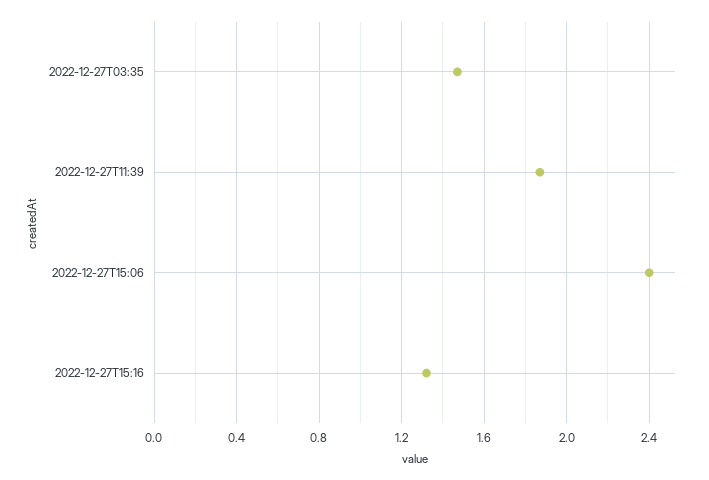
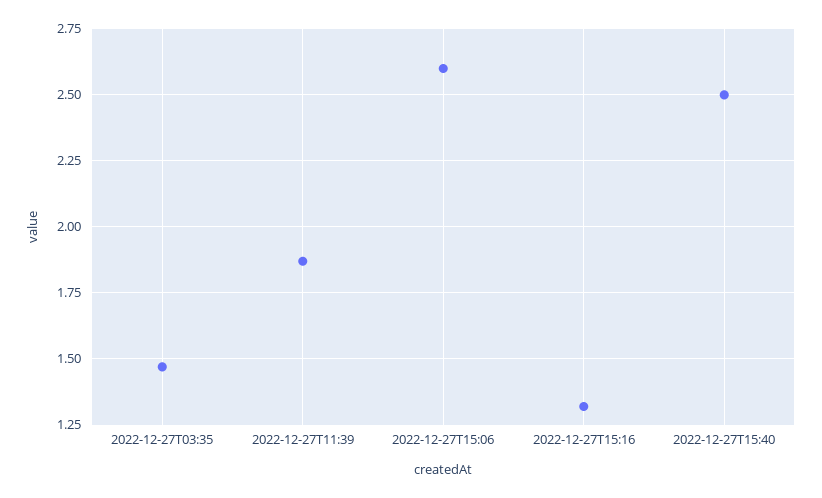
2022-12-27T15:06: 2.4 -> 2.6
2022-12-27T15:40: none -> 2.5

